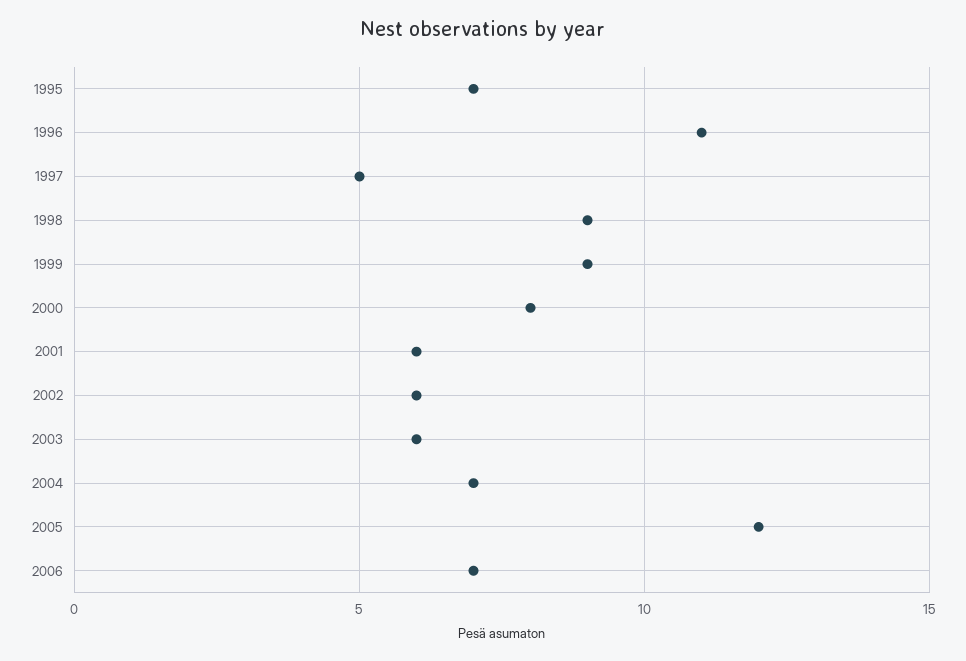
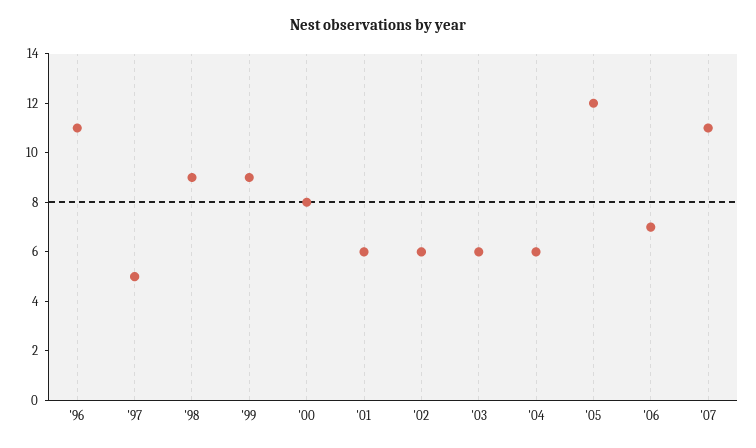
1995: 7 -> none
2004: 7 -> 6
'07: none -> 11

